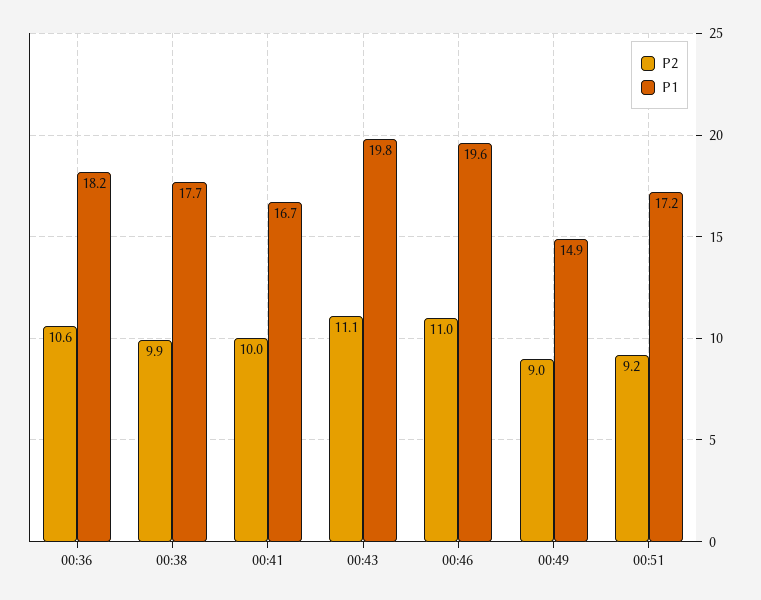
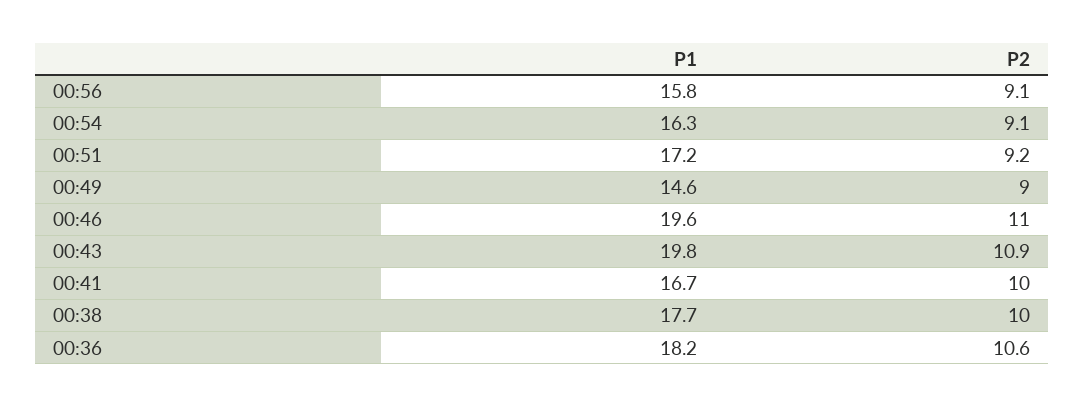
P2, 00:38: 9.9 -> 10
P2, 00:43: 11.1 -> 10.9
P1, 00:49: 14.9 -> 14.6
P1, 00:56: none -> 15.8
P2, 00:56: none -> 9.1
P1, 00:54: none -> 16.3
P2, 00:54: none -> 9.1

